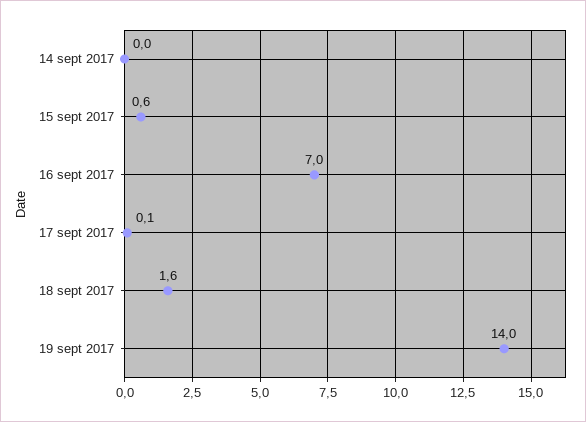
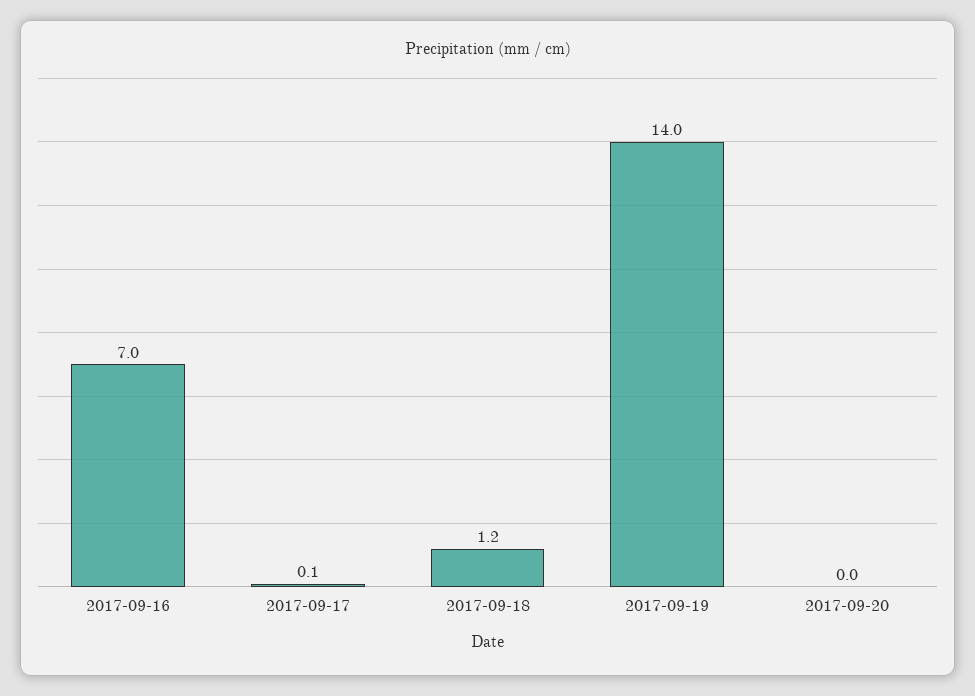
14 sept 2017: 0 -> none
15 sept 2017: 0.6 -> none
18 sept 2017: 1.6 -> 1.2
2017-09-20: none -> 0

